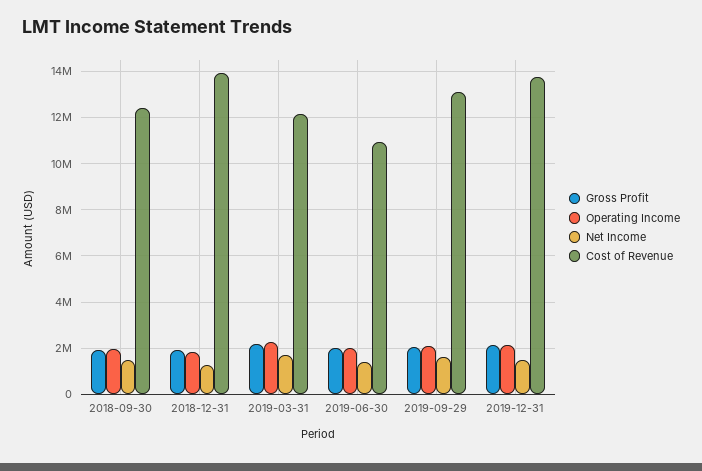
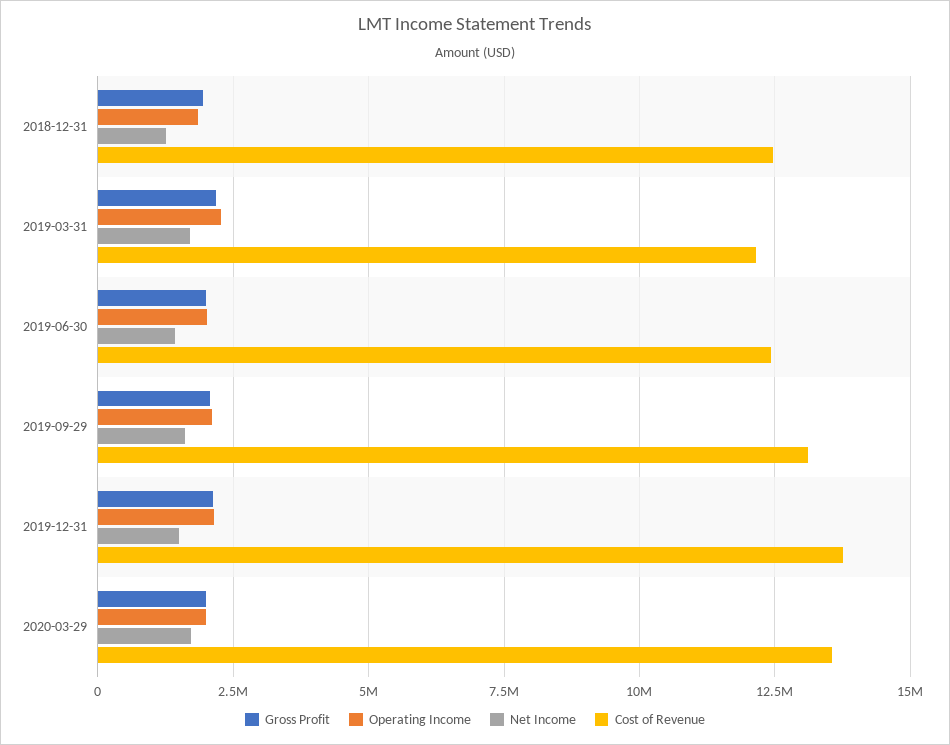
Gross Profit, 2018-09-30: 2000000 -> none
Operating Income, 2018-09-30: 2000000 -> none
Net Income, 2018-09-30: 1500000 -> none
Cost of Revenue, 2018-09-30: 12500000 -> none
Cost of Revenue, 2018-12-31: 14000000 -> 12500000
Cost of Revenue, 2019-06-30: 11000000 -> 12500000
Gross Profit, 2020-03-29: none -> 2000000
Operating Income, 2020-03-29: none -> 2000000
Net Income, 2020-03-29: none -> 1750000
Cost of Revenue, 2020-03-29: none -> 13500000

